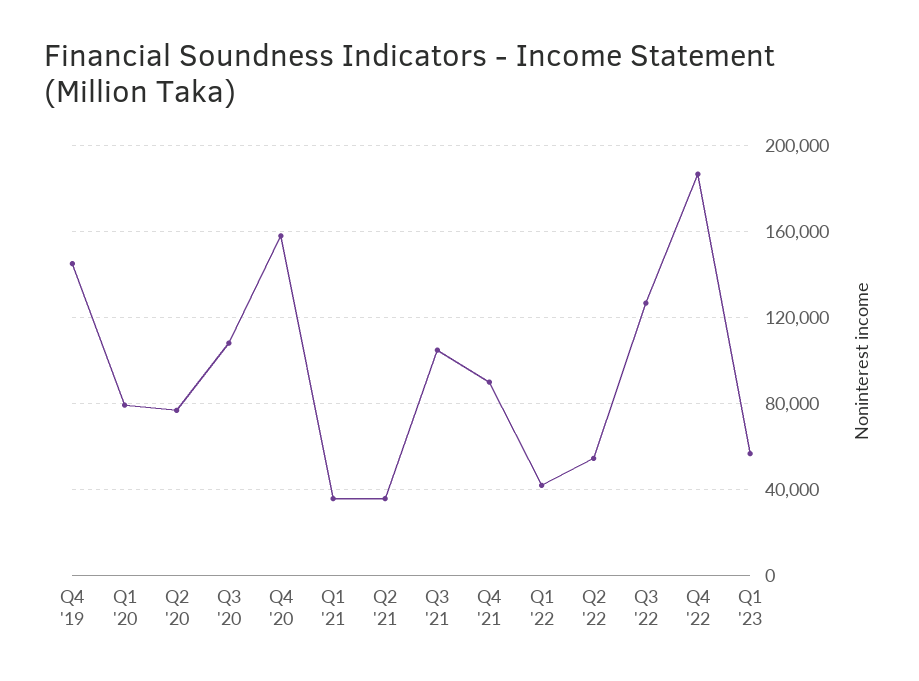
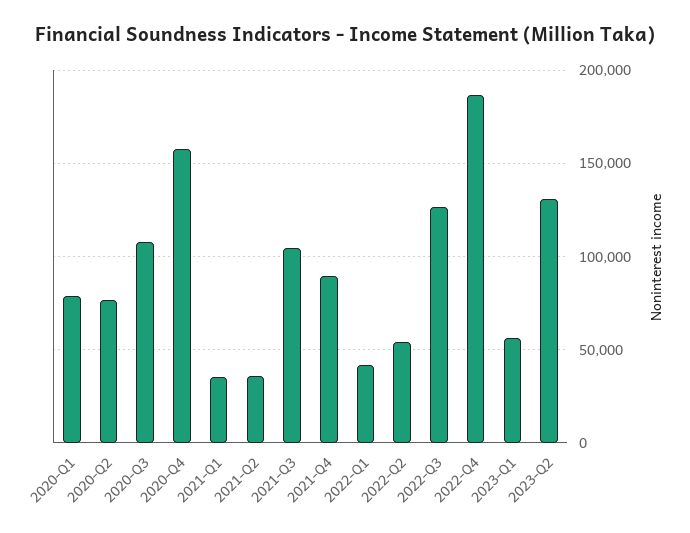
Q4 '19: 145000 -> none
2023-Q2: none -> 130000

